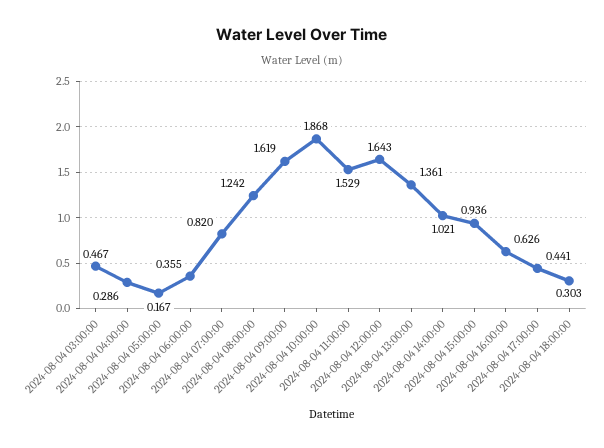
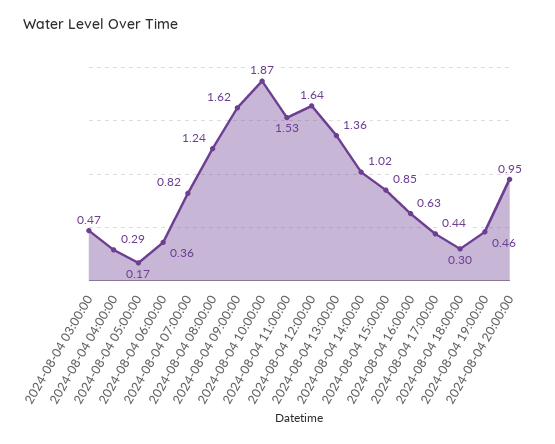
2024-08-04 15:00:00: 0.936 -> 0.85
2024-08-04 19:00:00: none -> 0.46
2024-08-04 20:00:00: none -> 0.95

